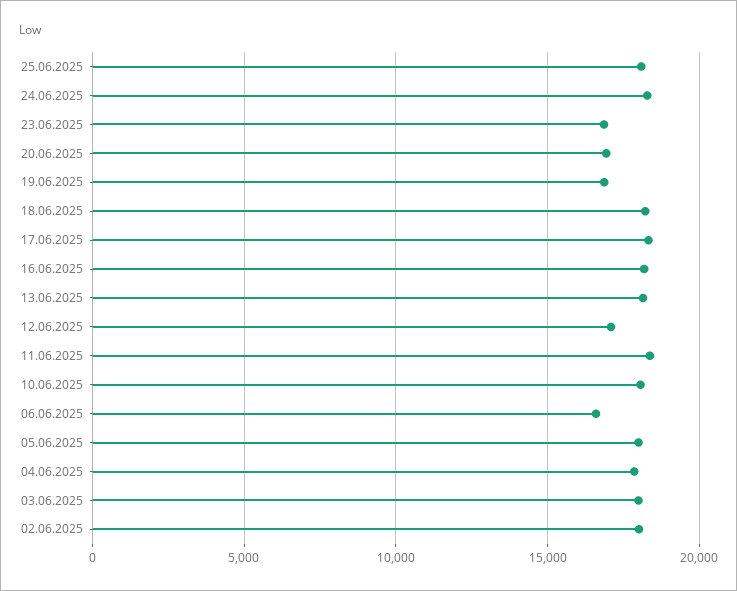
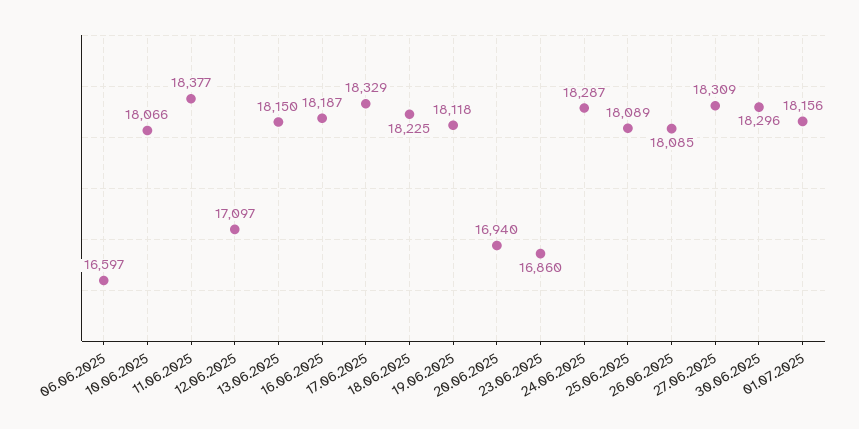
19.06.2025: 17000 -> 18118
05.06.2025: 18000 -> none
04.06.2025: 18000 -> none
03.06.2025: 18000 -> none
02.06.2025: 18000 -> none
26.06.2025: none -> 18085
27.06.2025: none -> 18309
30.06.2025: none -> 18296
01.07.2025: none -> 18156

